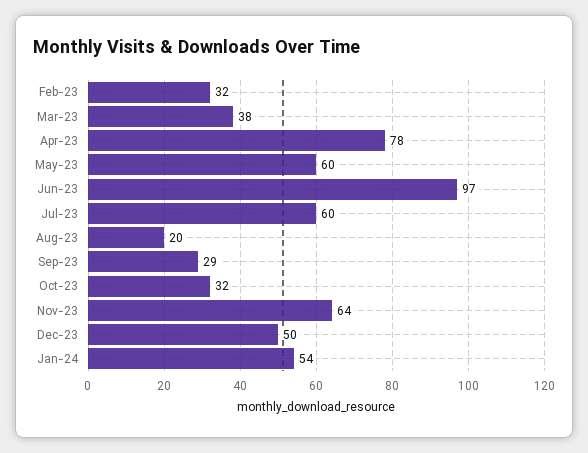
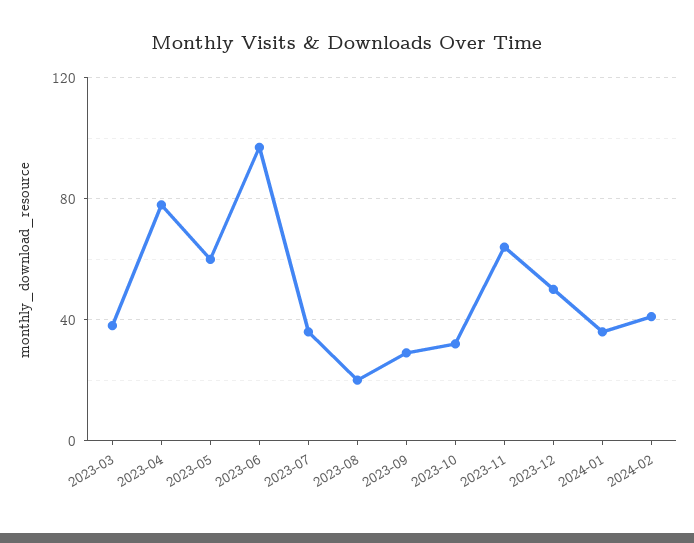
Feb-23: 32 -> none
Jul-23: 60 -> 35
Jan-24: 54 -> 35
2024-02: none -> 40

